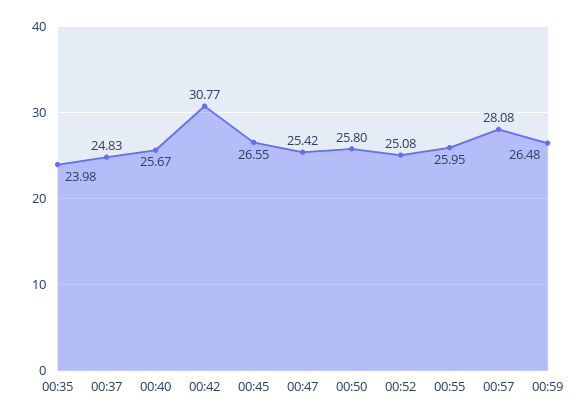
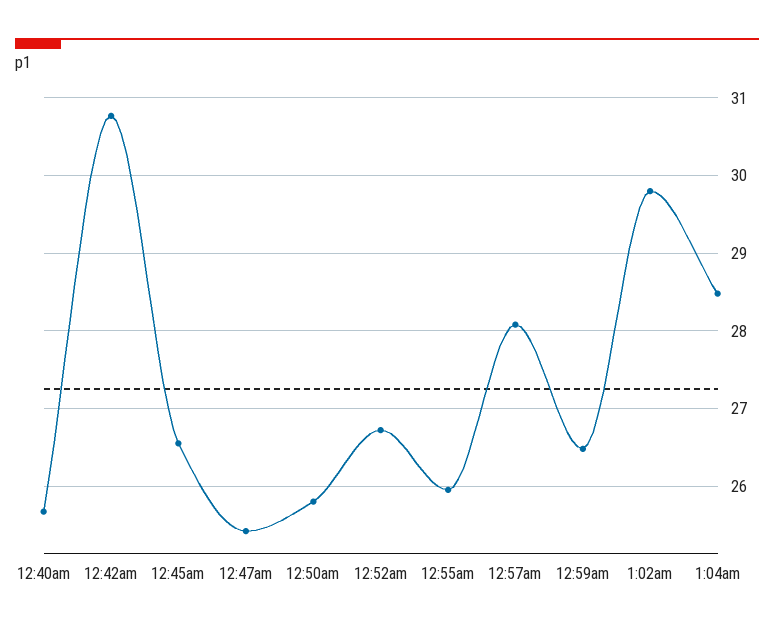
00:35: 23.98 -> none
00:37: 24.83 -> none
00:52: 25.08 -> 26.7
1:02am: none -> 29.8
1:04am: none -> 28.5

